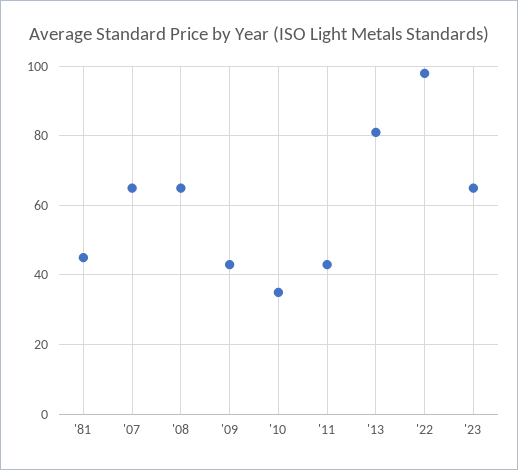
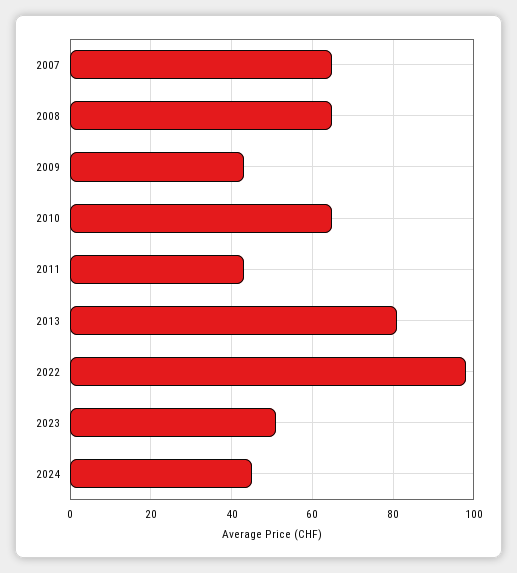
'81: 45 -> none
'10: 35 -> 65
'23: 65 -> 50
2024: none -> 45

